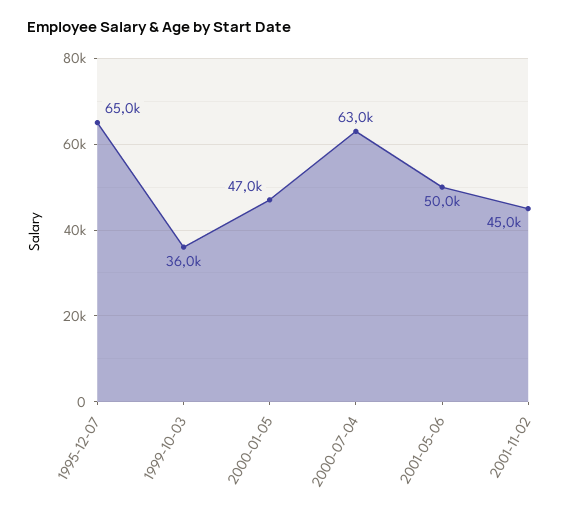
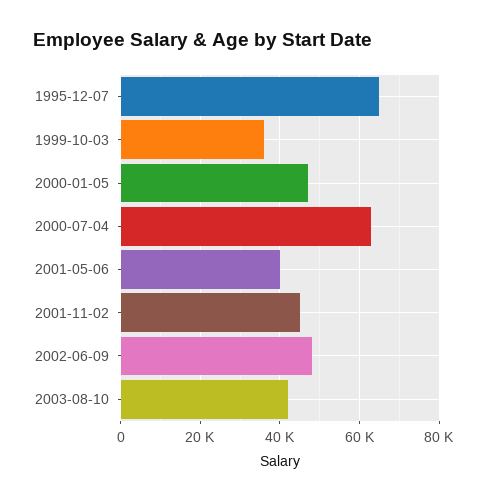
2001-05-06: 50000 -> 40000
2002-06-09: none -> 48000
2003-08-10: none -> 42000

